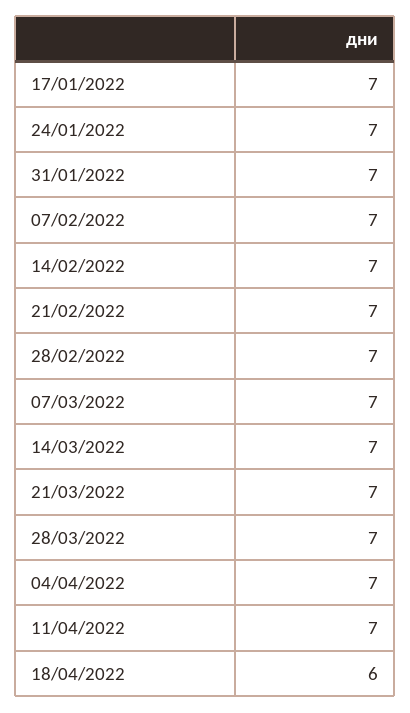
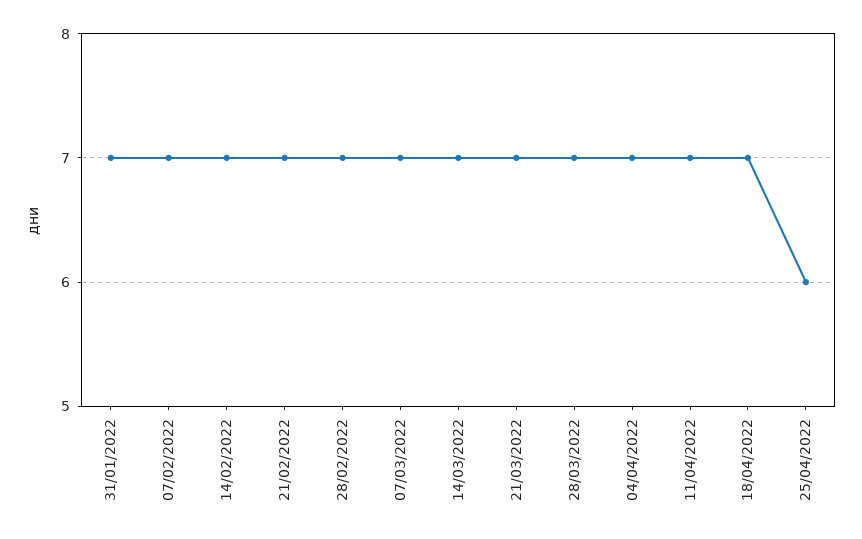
17/01/2022: 7 -> none
24/01/2022: 7 -> none
18/04/2022: 6 -> 7
25/04/2022: none -> 6

